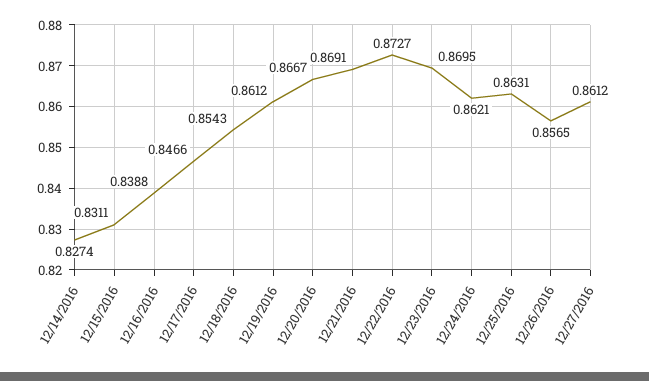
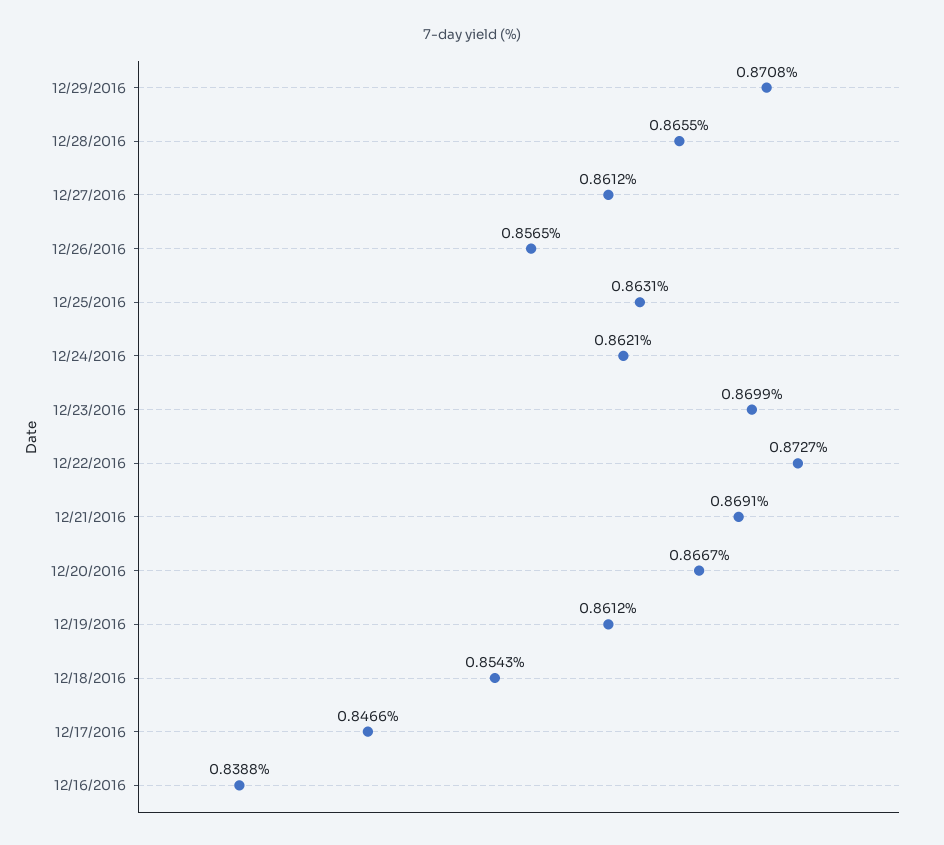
12/14/2016: 0.8274 -> none
12/15/2016: 0.8311 -> none
12/23/2016: 0.8695 -> 0.8699
12/29/2016: none -> 0.8708
12/28/2016: none -> 0.8655

